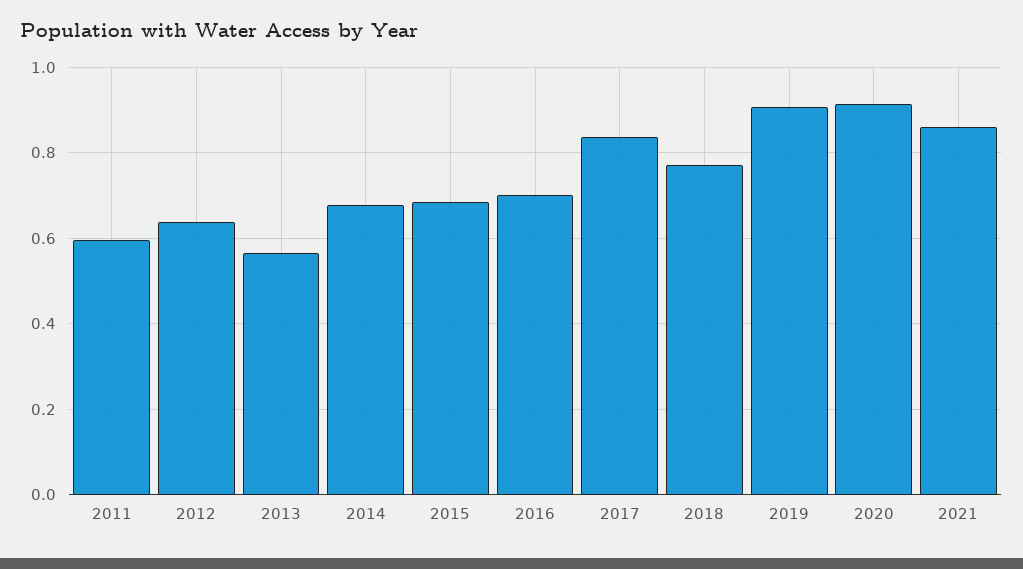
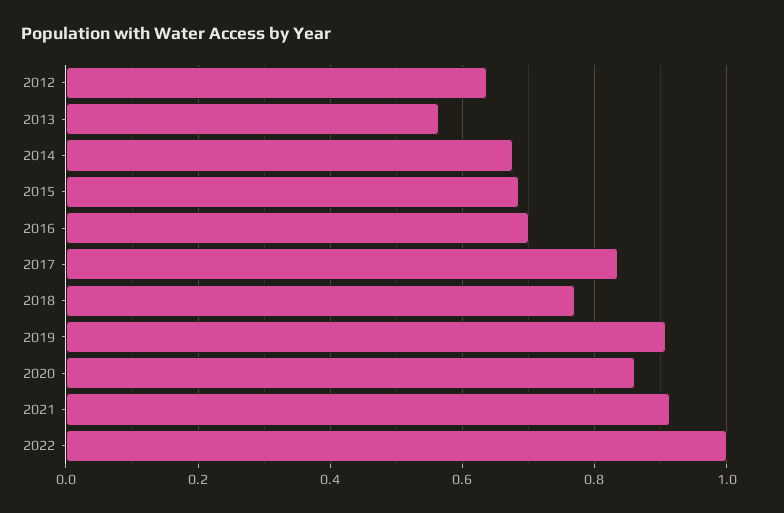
2011: 0.6 -> none
2020: 0.92 -> 0.86
2021: 0.86 -> 0.92
2022: none -> 1

